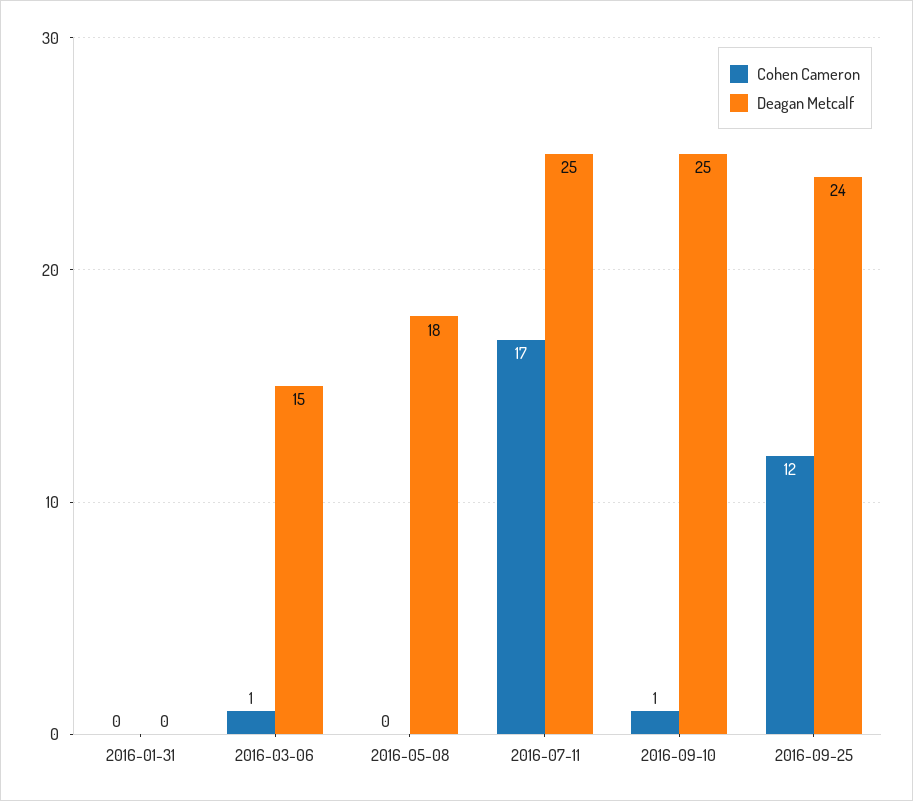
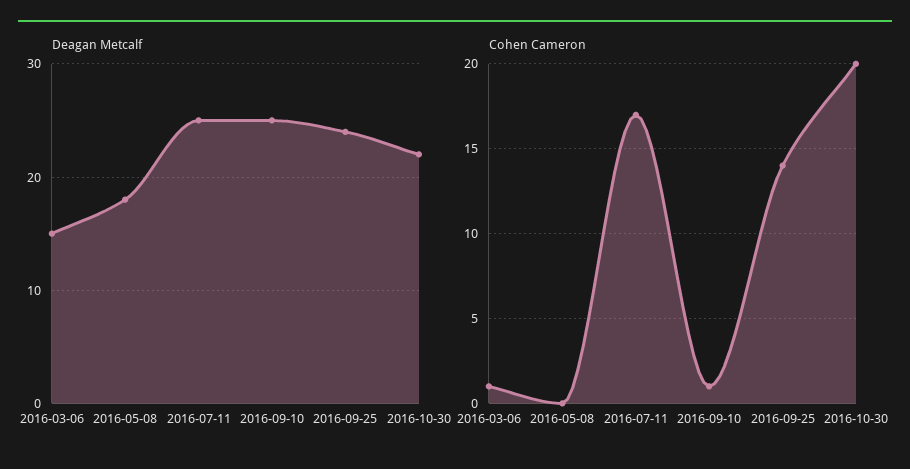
Cohen Cameron, 2016-01-31: 0 -> none
Deagan Metcalf, 2016-01-31: 0 -> none
Cohen Cameron, 2016-09-25: 12 -> 14
Deagan Metcalf, 2016-10-30: none -> 22
Cohen Cameron, 2016-10-30: none -> 20

